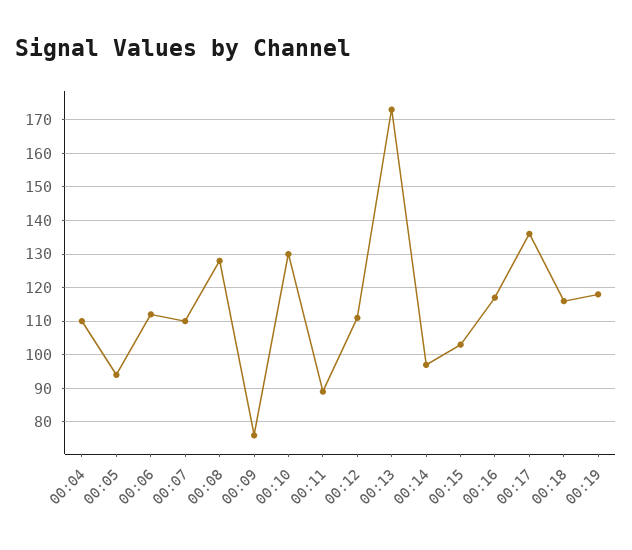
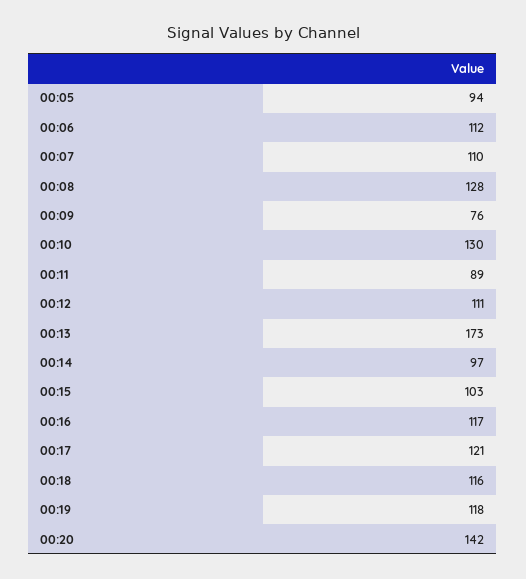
00:04: 110 -> none
00:17: 135 -> 121
00:20: none -> 142

